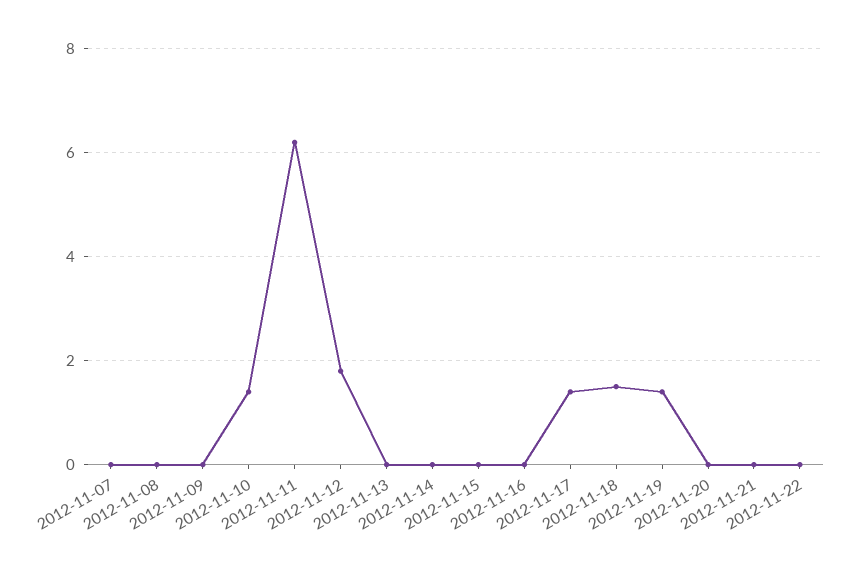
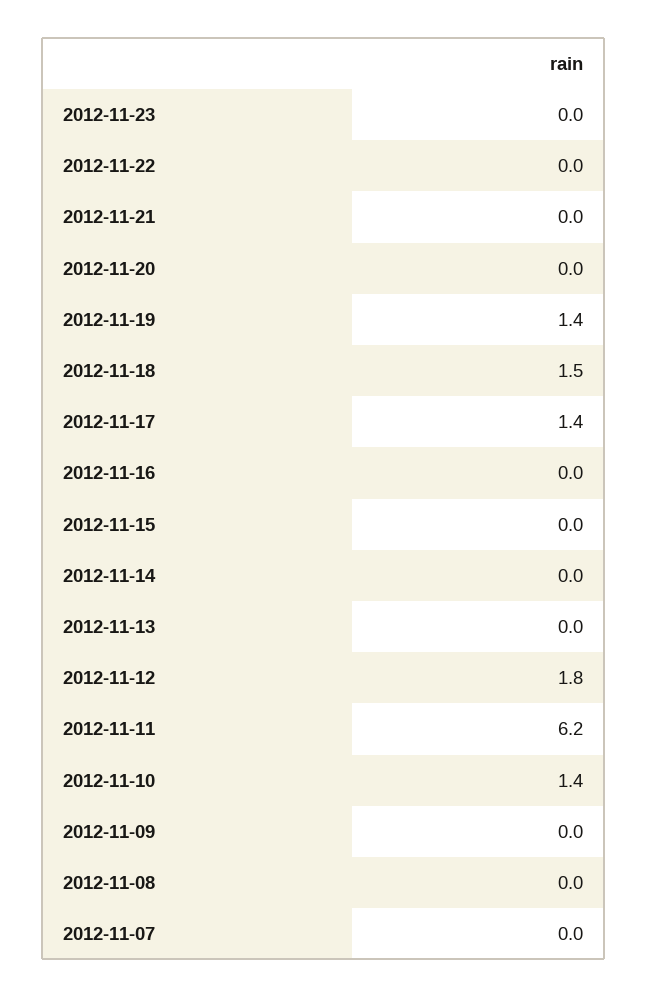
2012-11-23: none -> 0

